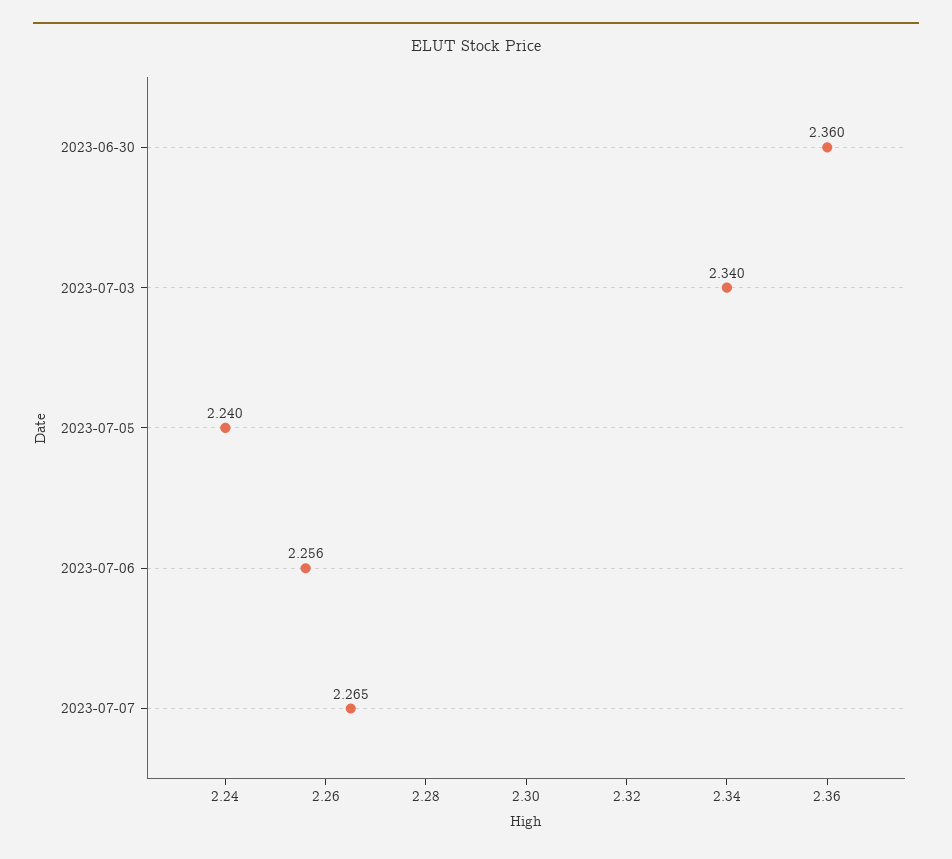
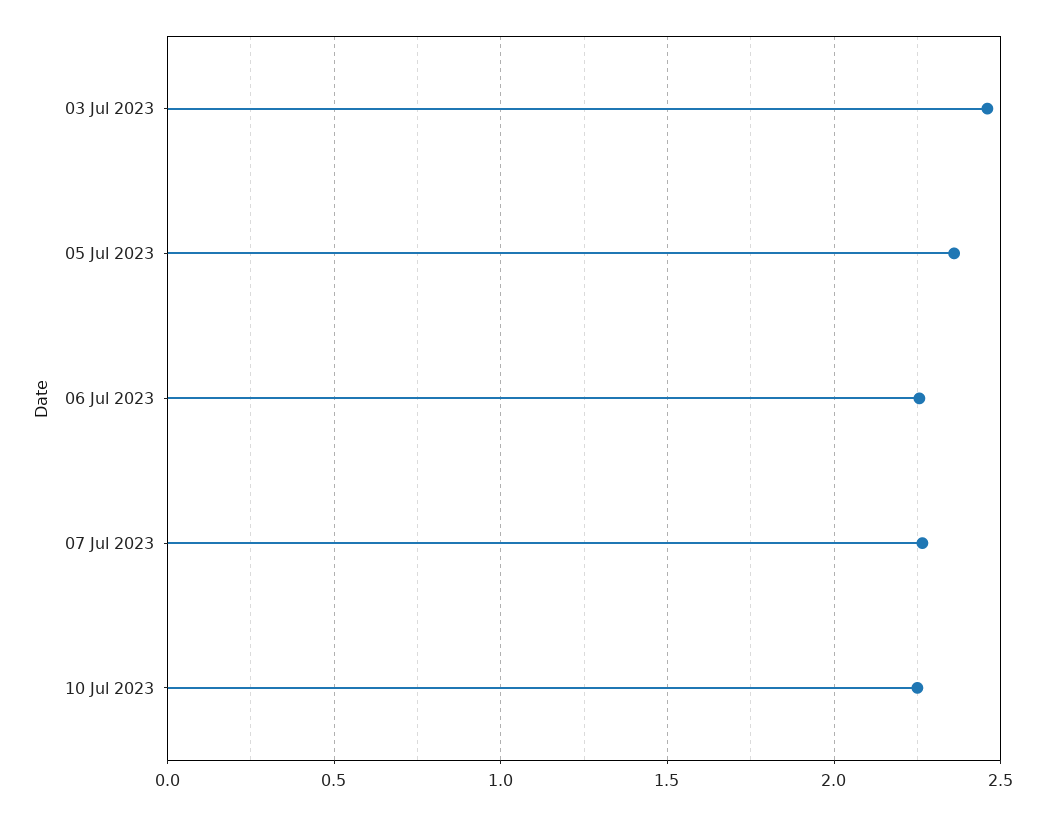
2023-06-30: 2.36 -> none
2023-07-03: 2.34 -> 2.45
2023-07-05: 2.24 -> 2.35
10 Jul 2023: none -> 2.25

